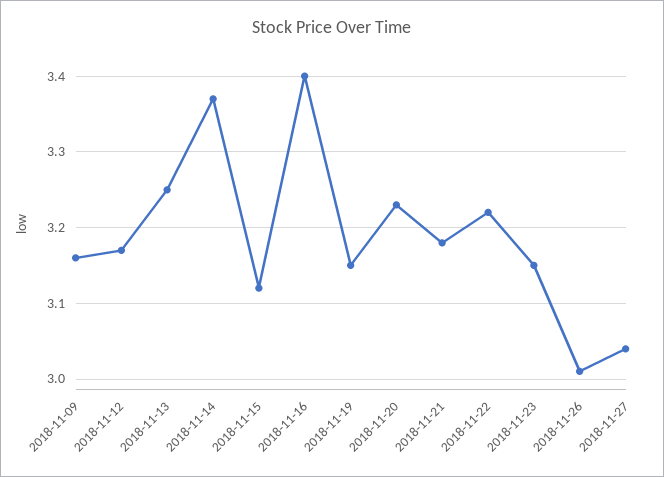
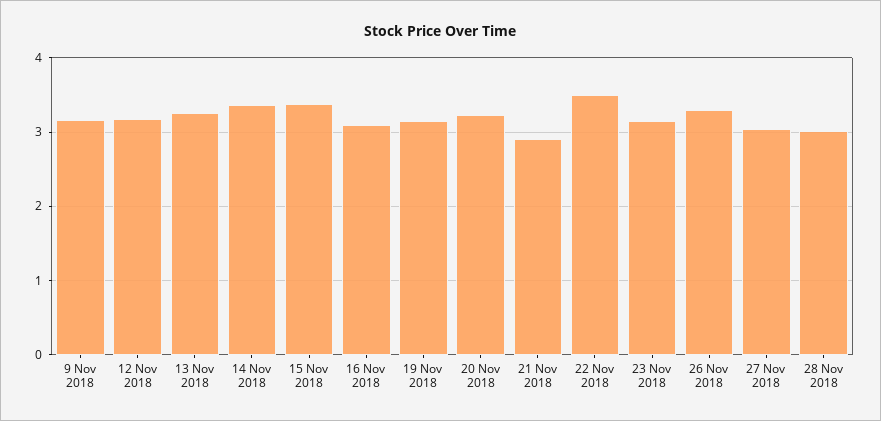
2018-11-15: 3.12 -> 3.4
2018-11-16: 3.4 -> 3.1
2018-11-21: 3.18 -> 2.9
2018-11-22: 3.22 -> 3.5
2018-11-26: 3.01 -> 3.3
28 Nov 2018: none -> 3

